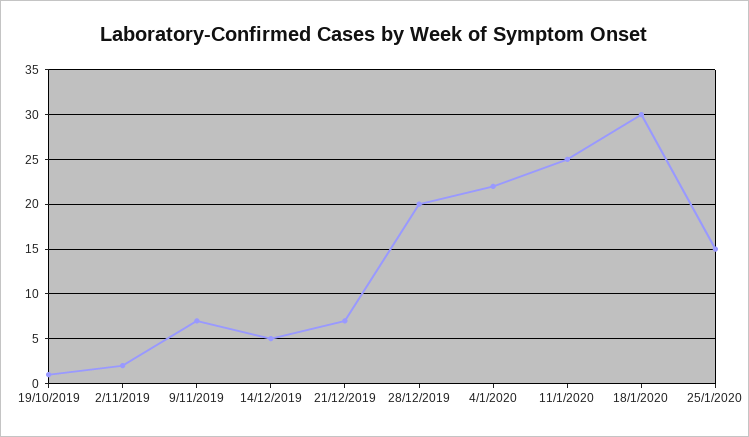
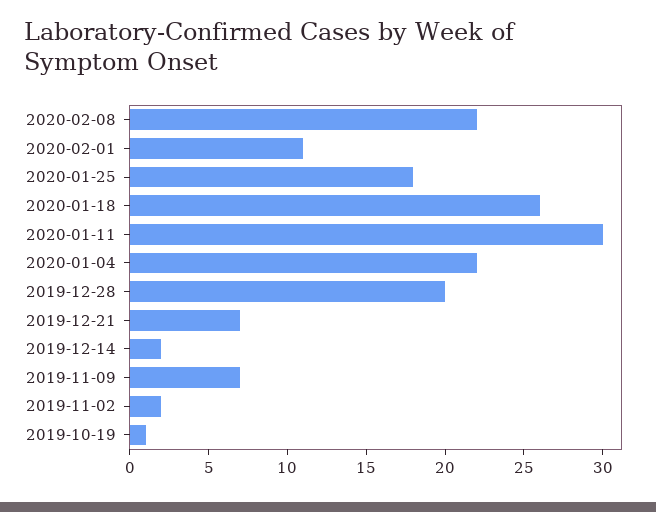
14/12/2019: 5 -> 2
11/1/2020: 25 -> 30
18/1/2020: 30 -> 26
25/1/2020: 15 -> 18
2020-02-08: none -> 22
2020-02-01: none -> 11

